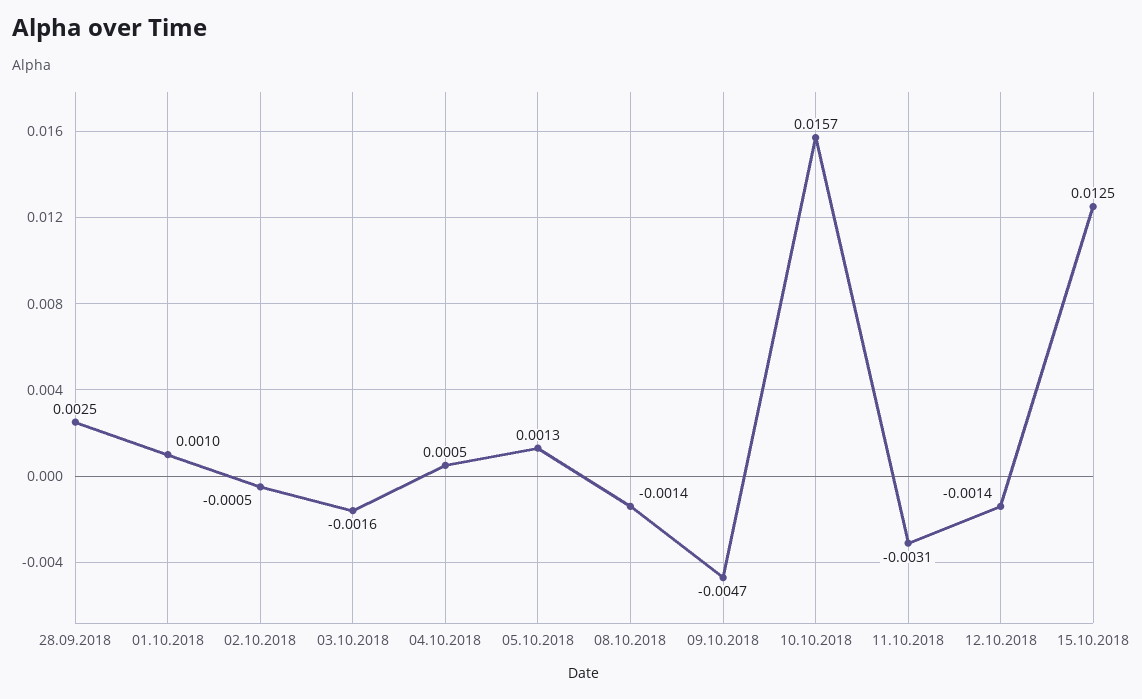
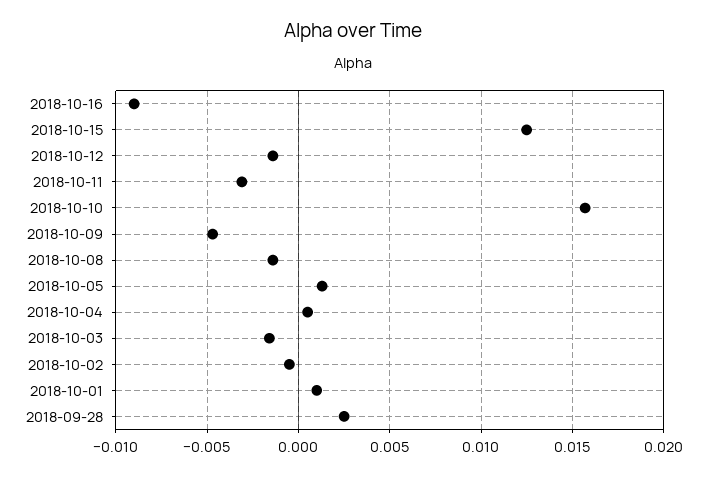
2018-10-16: none -> -0.009

